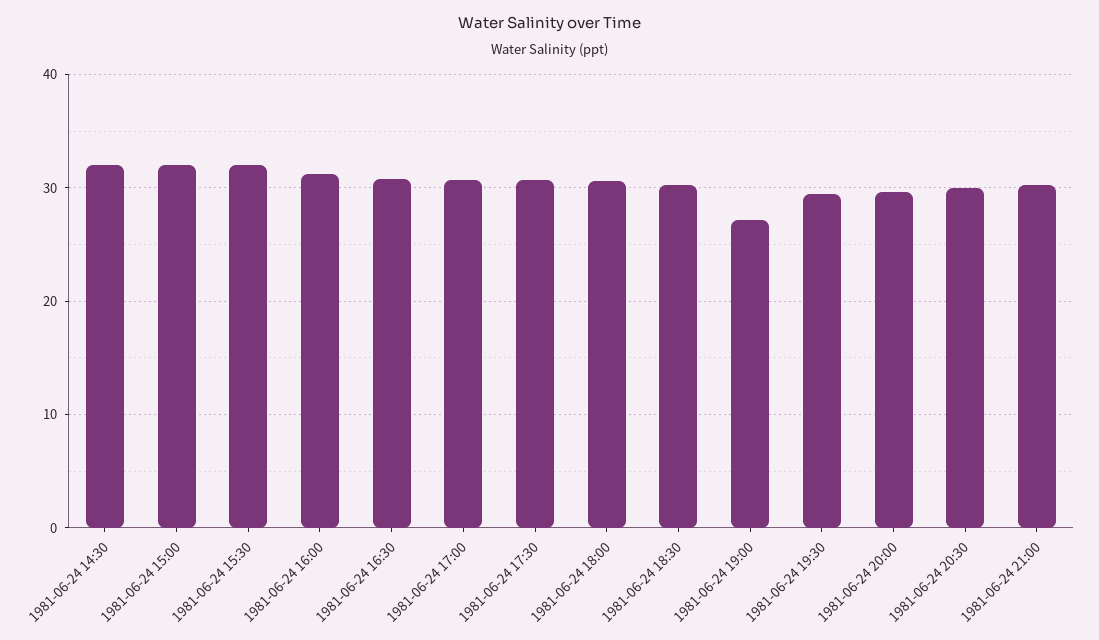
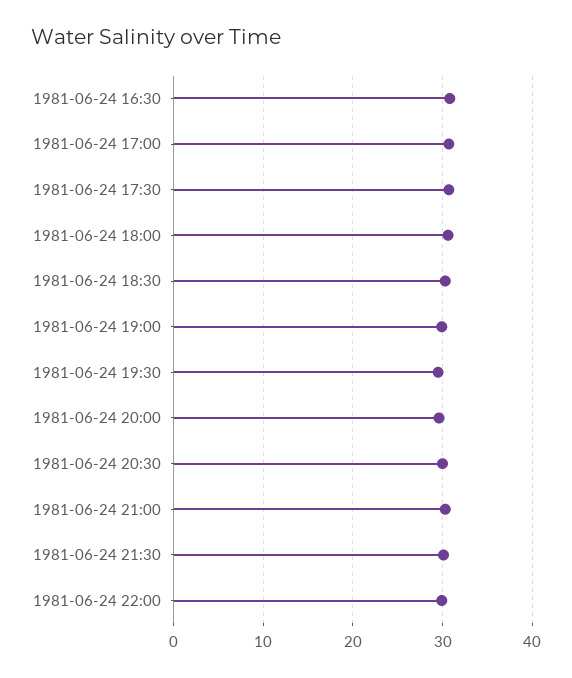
1981-06-24 14:30: 32 -> none
1981-06-24 15:00: 32 -> none
1981-06-24 15:30: 32 -> none
1981-06-24 16:00: 31 -> none
1981-06-24 19:00: 27 -> 30
1981-06-24 21:30: none -> 30
1981-06-24 22:00: none -> 30

